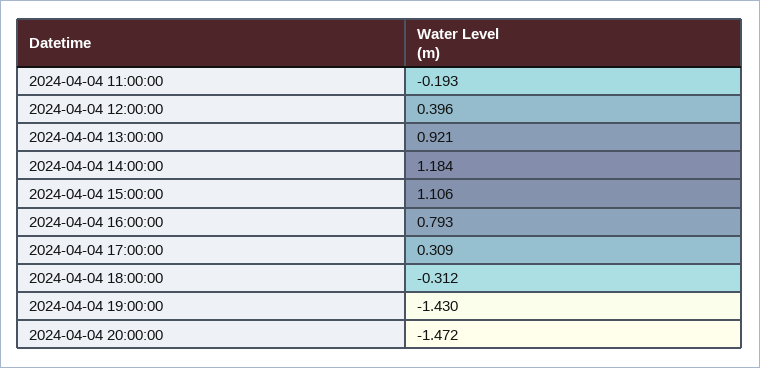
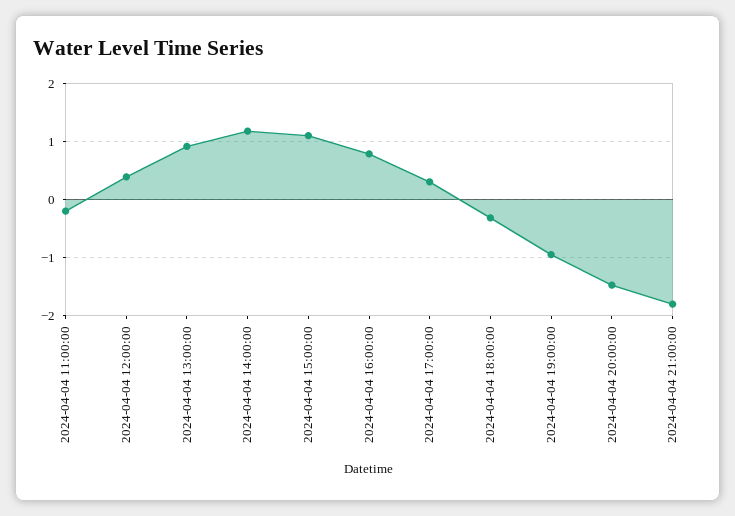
2024-04-04 19:00:00: -1.43 -> -1
2024-04-04 21:00:00: none -> -1.8

